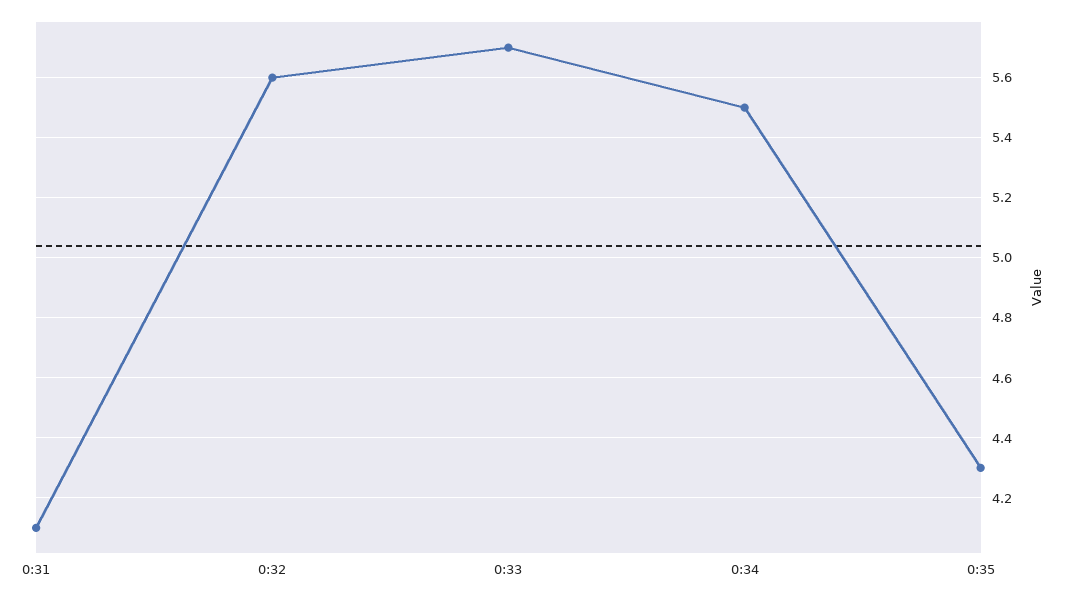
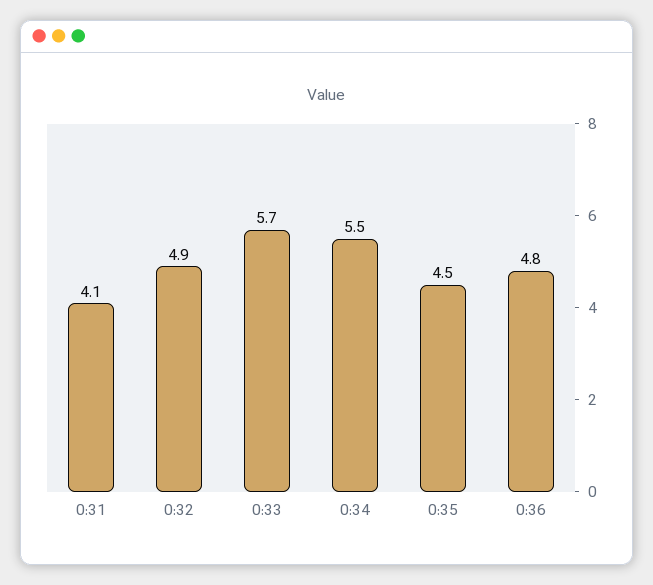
0:32: 5.6 -> 4.9
0:35: 4.3 -> 4.5
0:36: none -> 4.8

